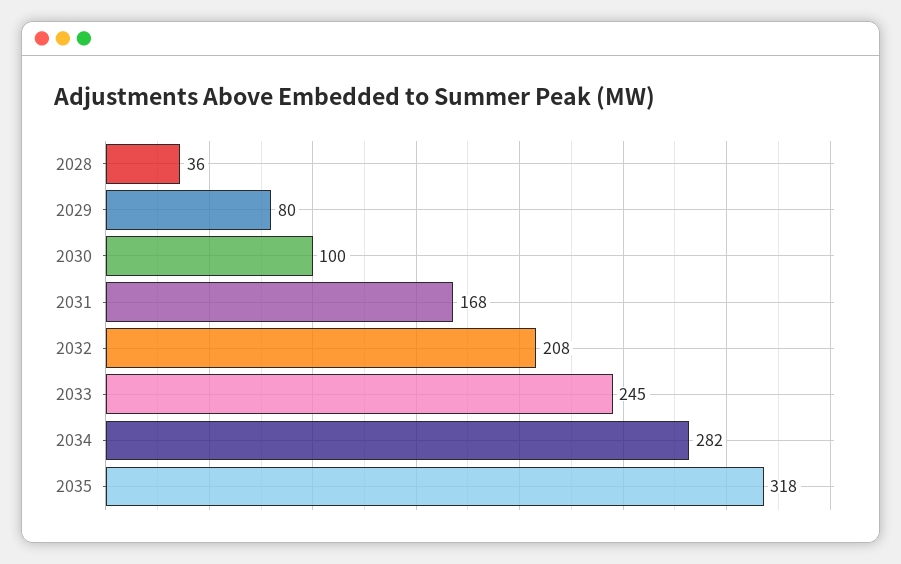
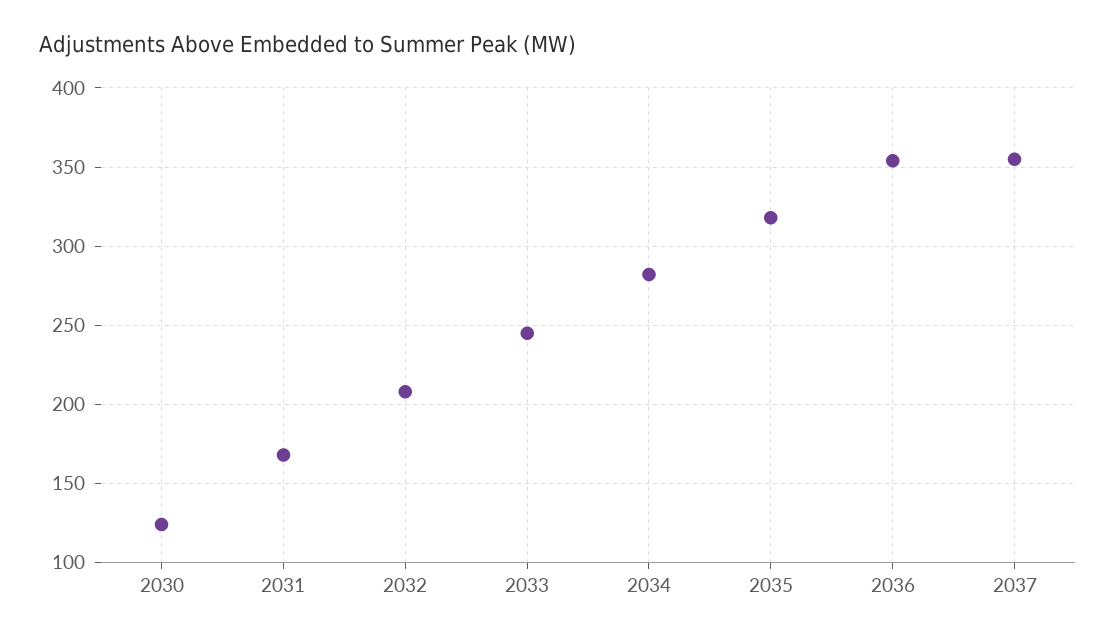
2028: 36 -> none
2029: 80 -> none
2030: 100 -> 125
2036: none -> 355
2037: none -> 355

